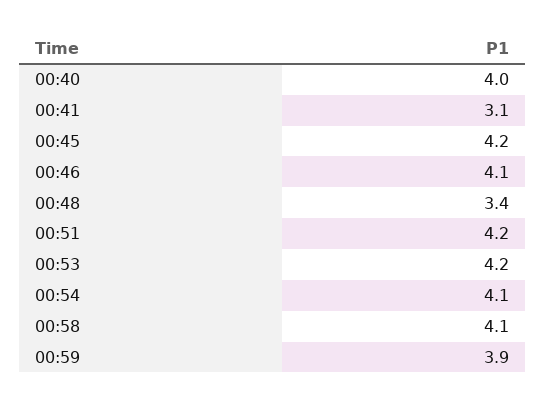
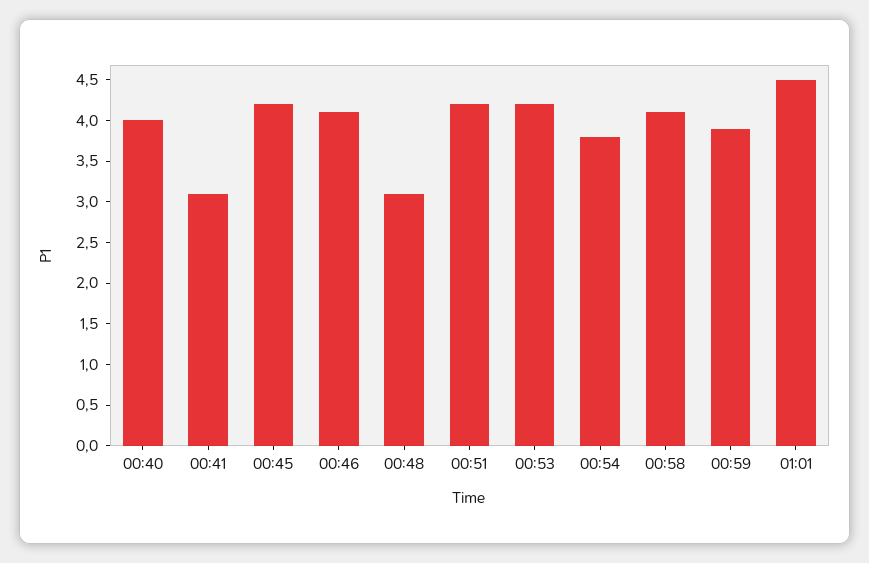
00:48: 3.4 -> 3.1
00:54: 4.1 -> 3.8
01:01: none -> 4.5

